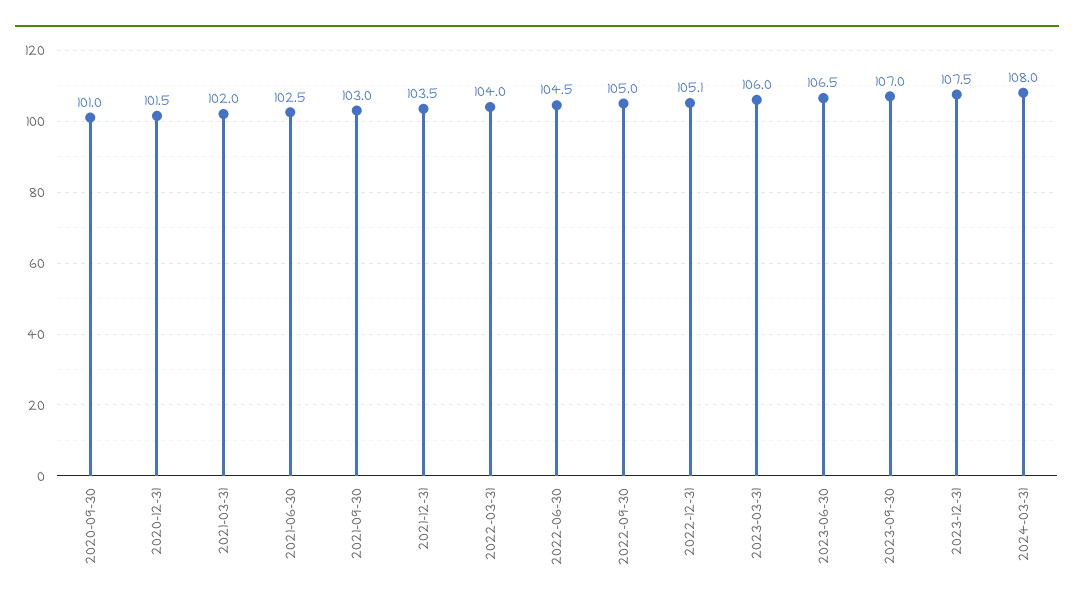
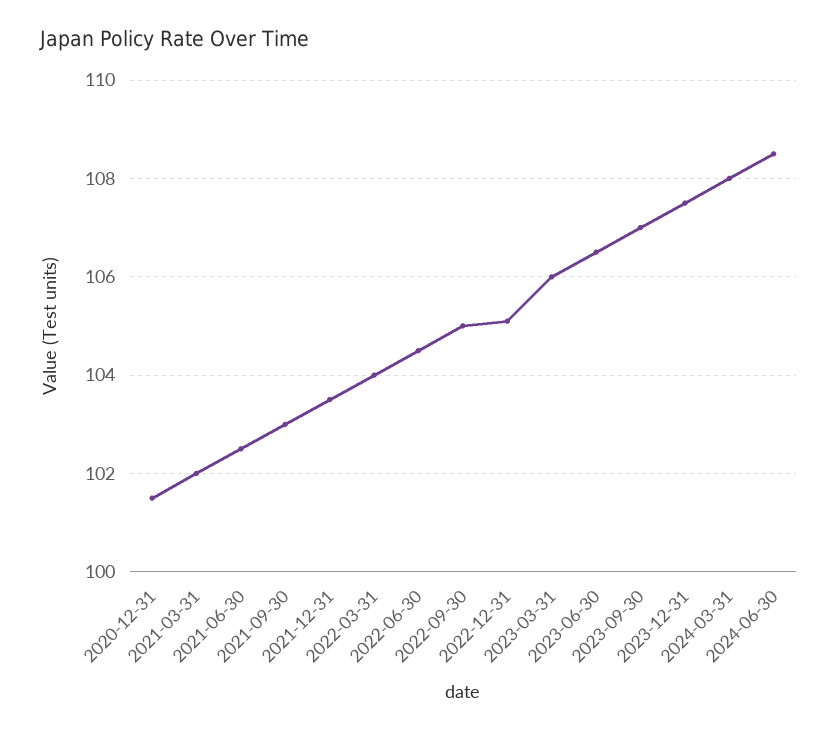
2020-09-30: 101 -> none
2024-06-30: none -> 108.5

